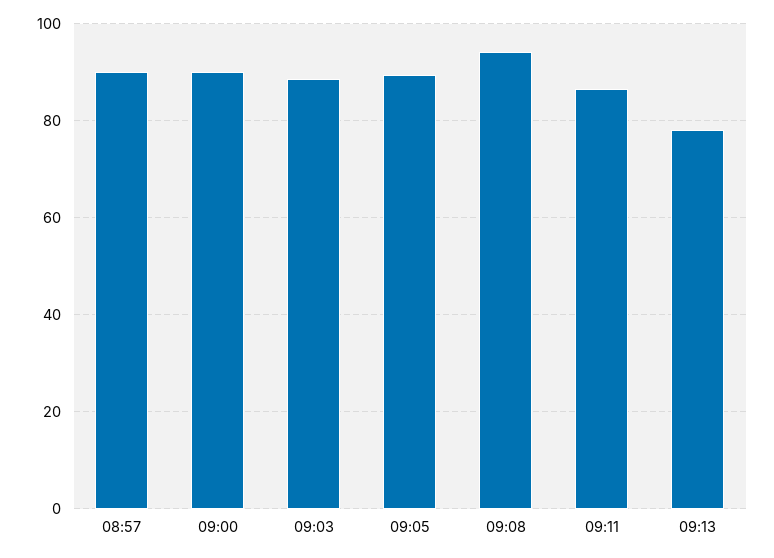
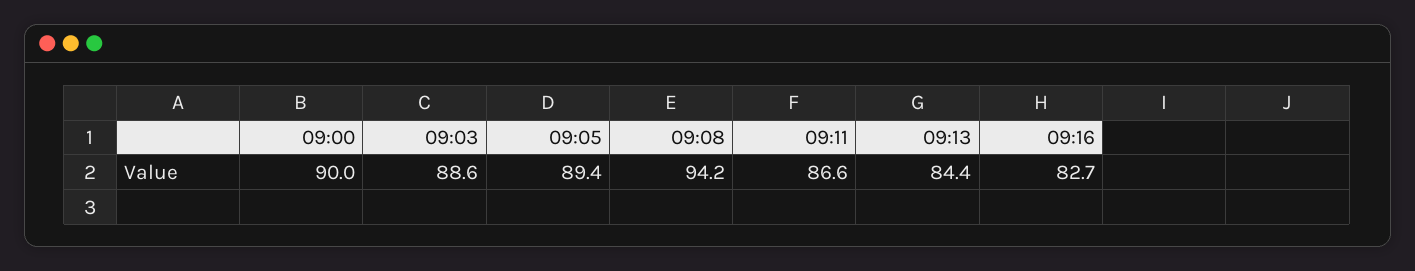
08:57: 90 -> none
09:13: 78 -> 84.4
09:16: none -> 82.7

